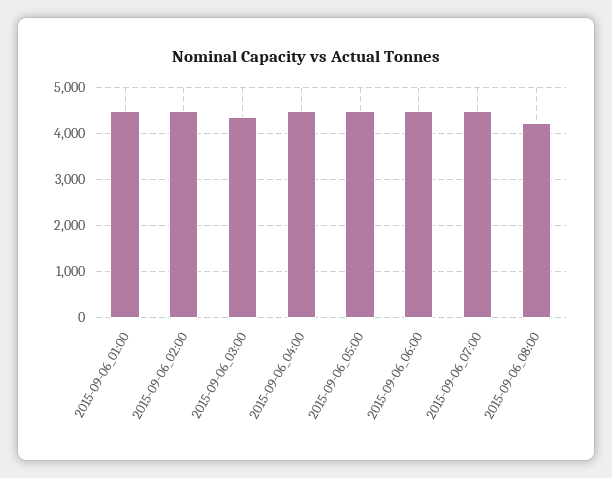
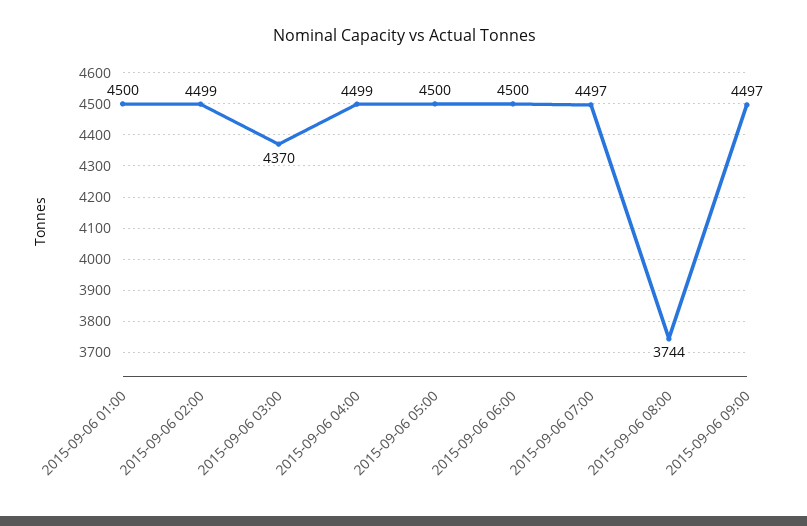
2015-09-06_08:00: 4200 -> 3744
2015-09-06 09:00: none -> 4497

